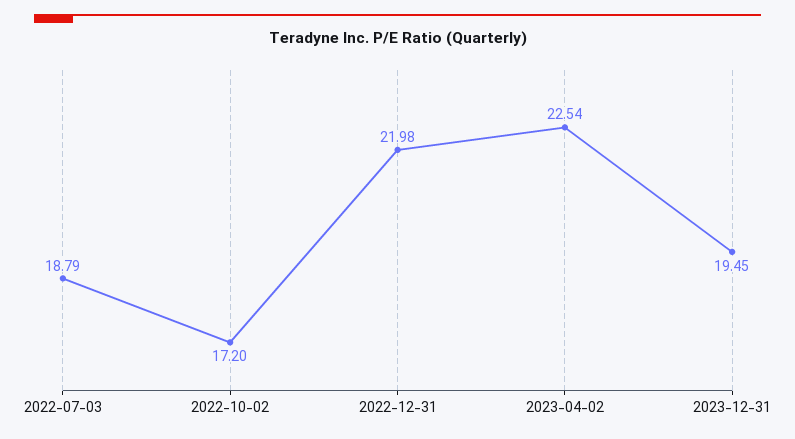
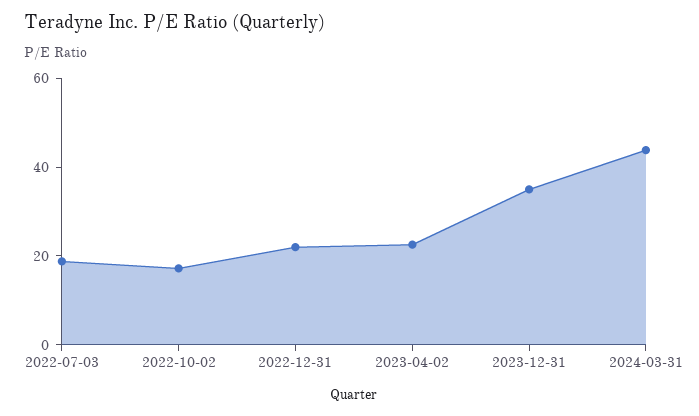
2023-12-31: 19.45 -> 35
2024-03-31: none -> 45

